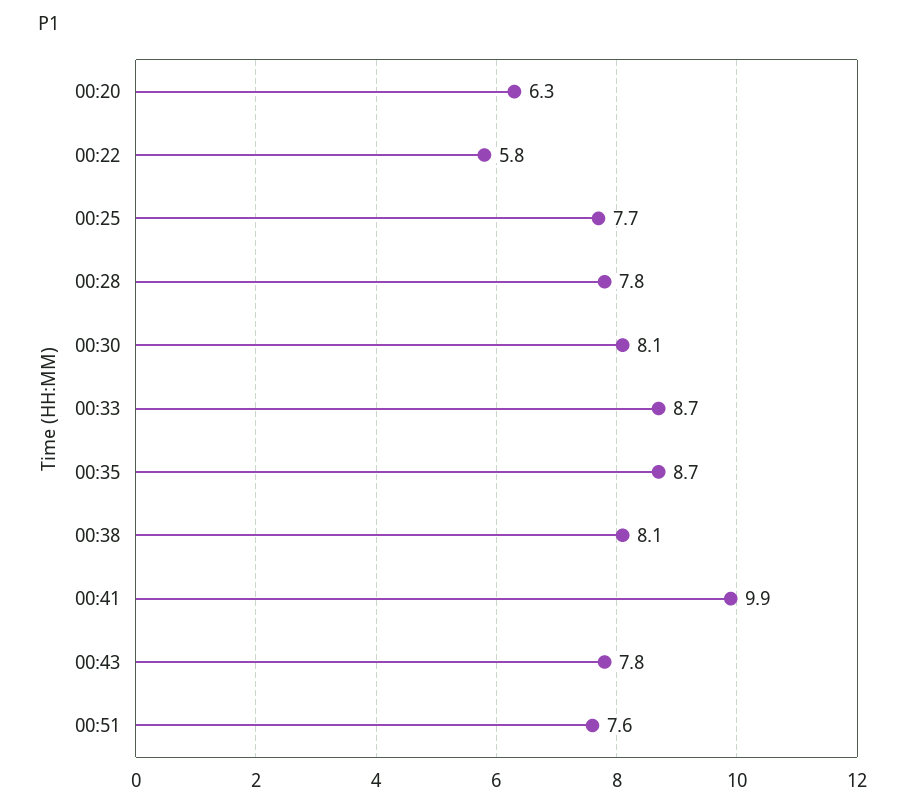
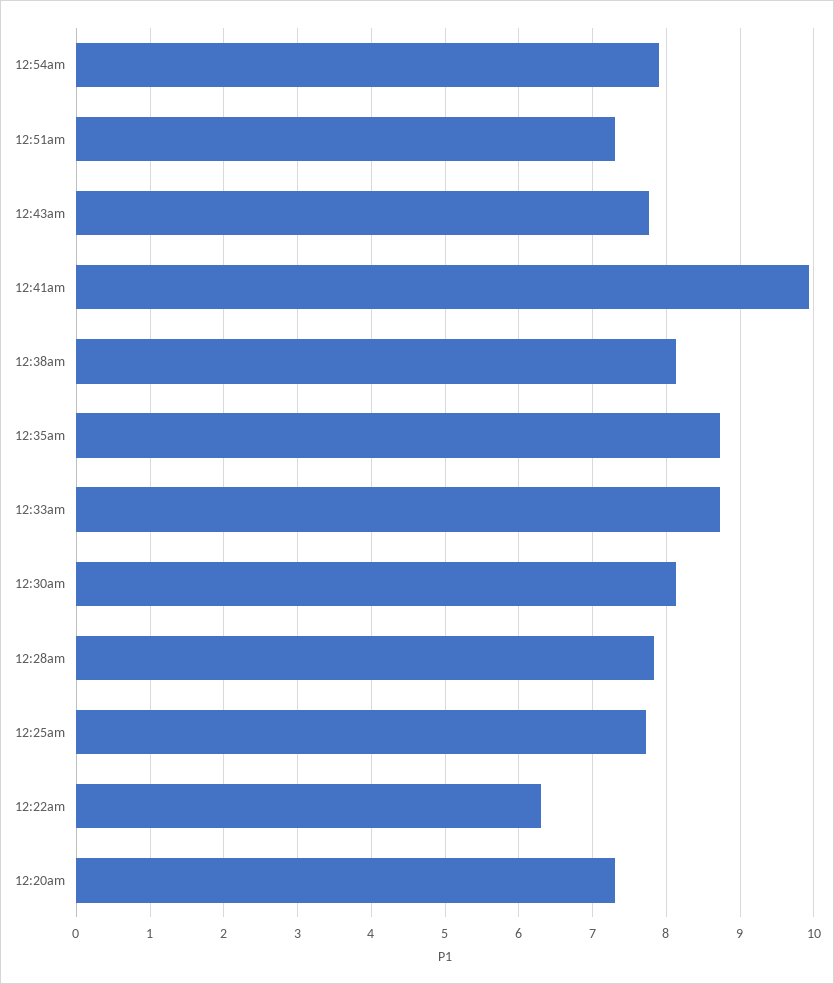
00:20: 6.3 -> 7.3
00:22: 5.8 -> 6.3
00:51: 7.6 -> 7.3
12:54am: none -> 7.9

